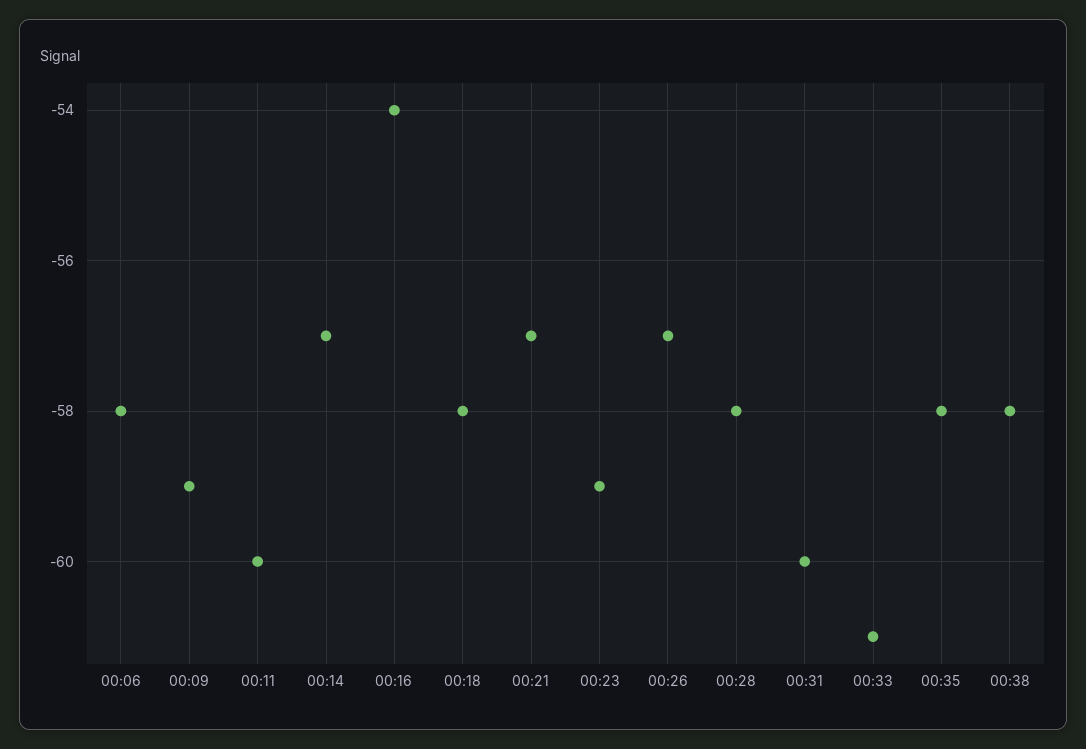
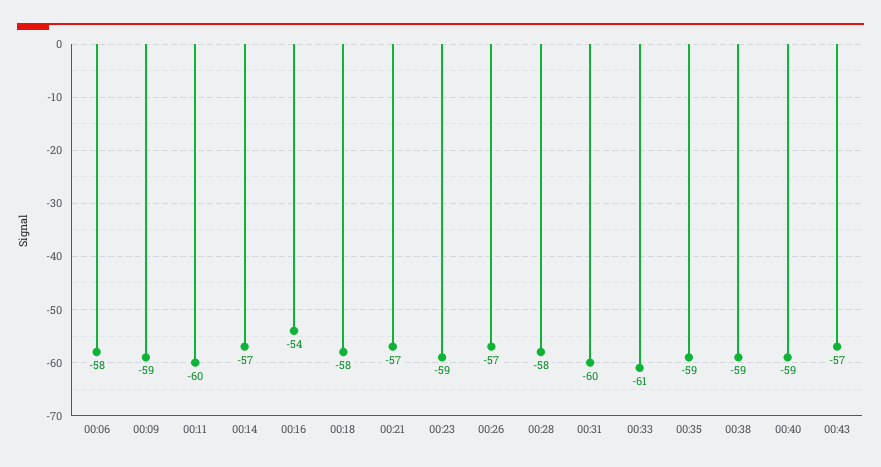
00:35: -58 -> -59
00:38: -58 -> -59
00:40: none -> -59
00:43: none -> -57

